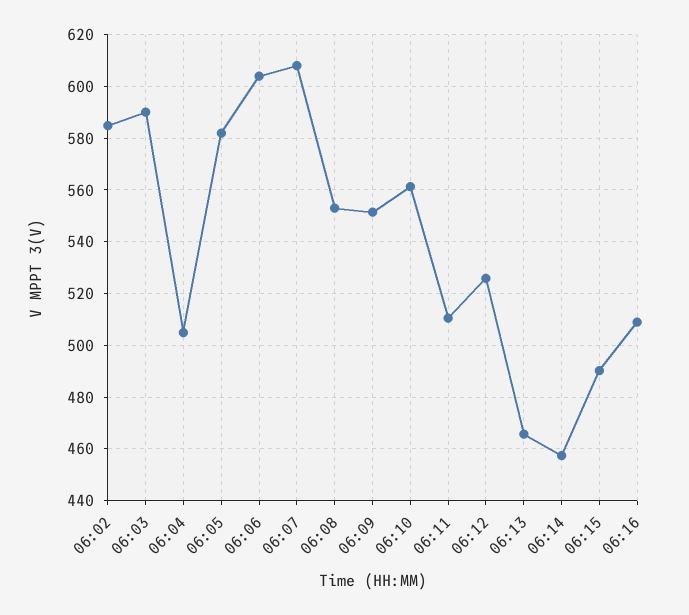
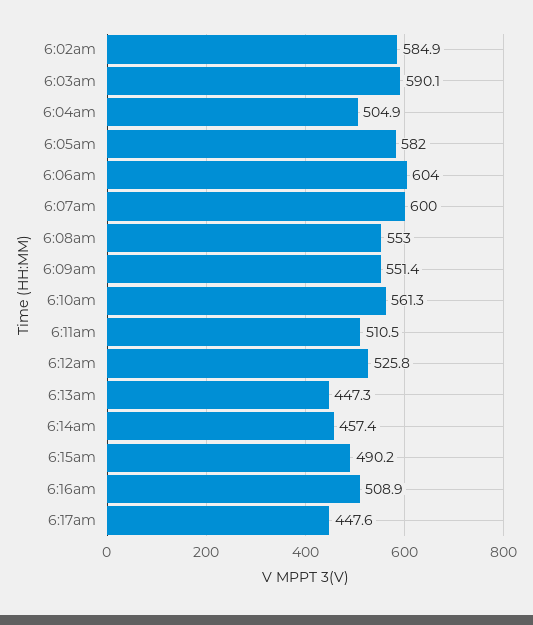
06:07: 607.5 -> 600
06:13: 465 -> 447.3
6:17am: none -> 447.6

